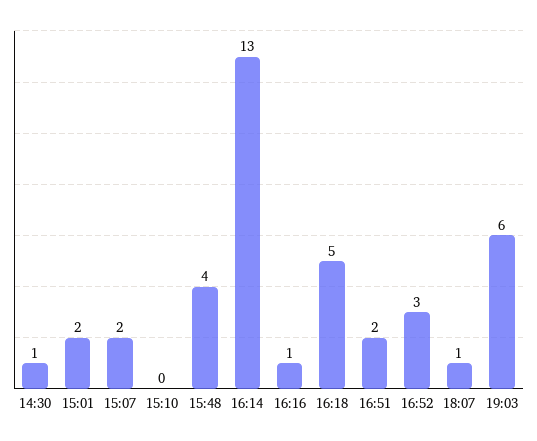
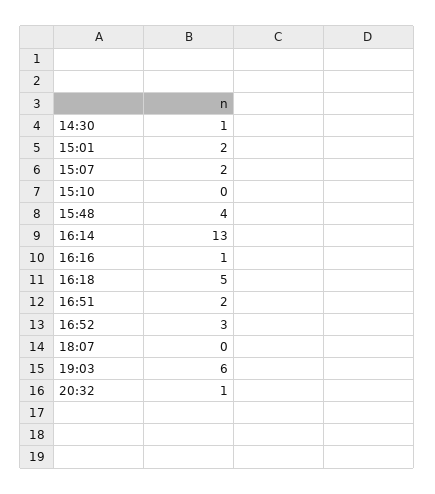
18:07: 1 -> 0
20:32: none -> 1

